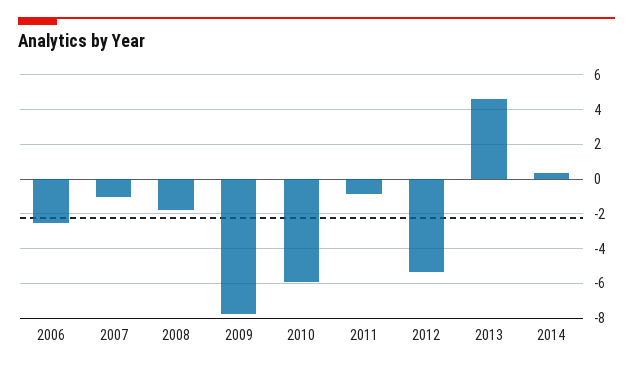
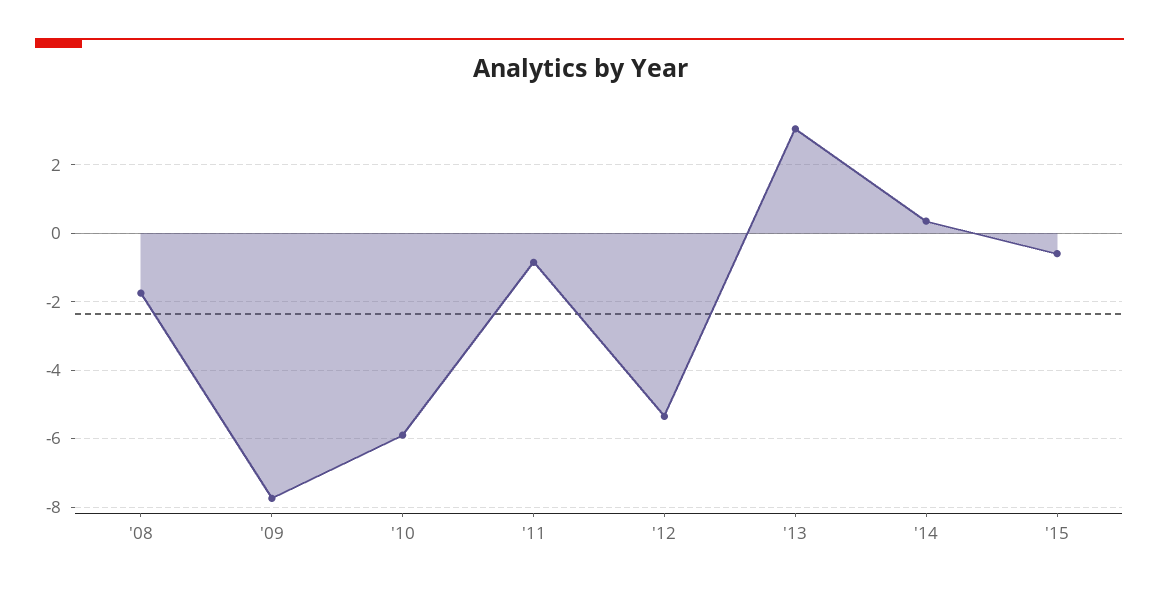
2006: -2.5 -> none
2007: -1 -> none
2013: 4.5 -> 3
'15: none -> -0.6

